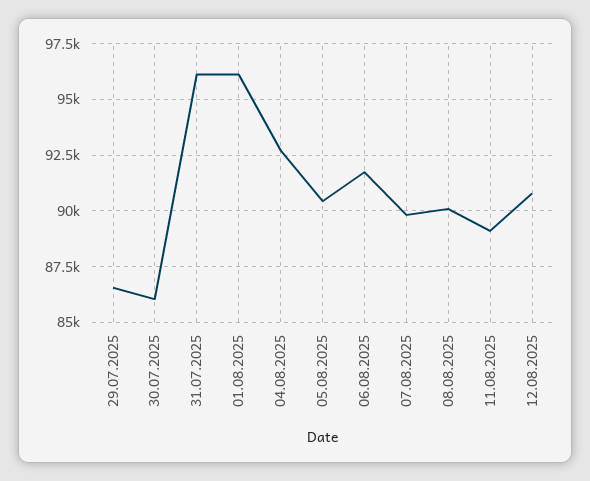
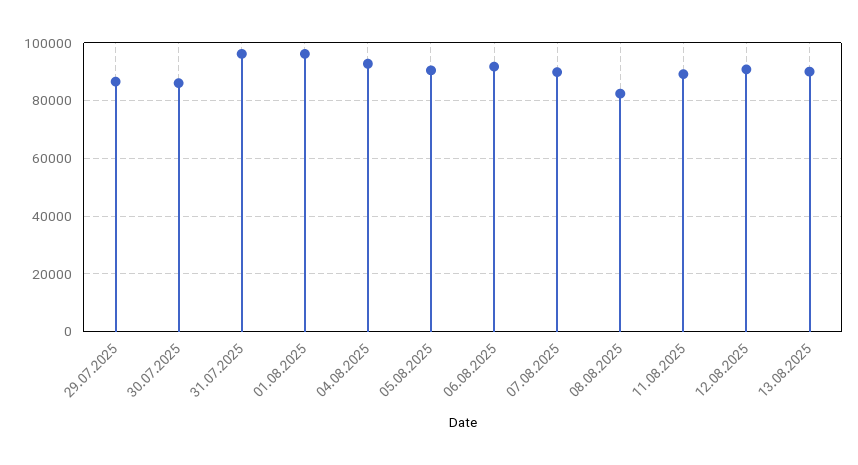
08.08.2025: 90000 -> 82500
13.08.2025: none -> 90000

